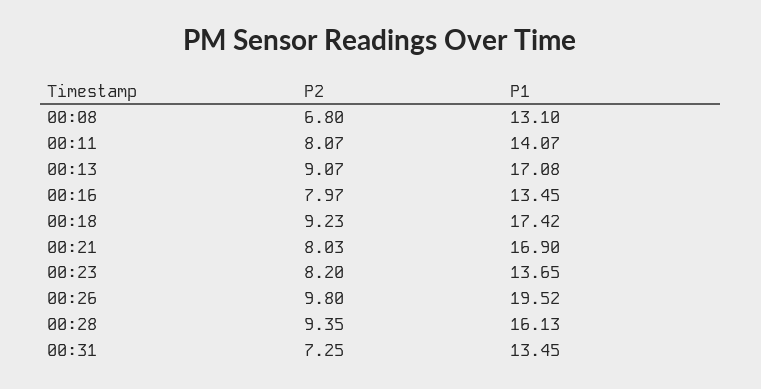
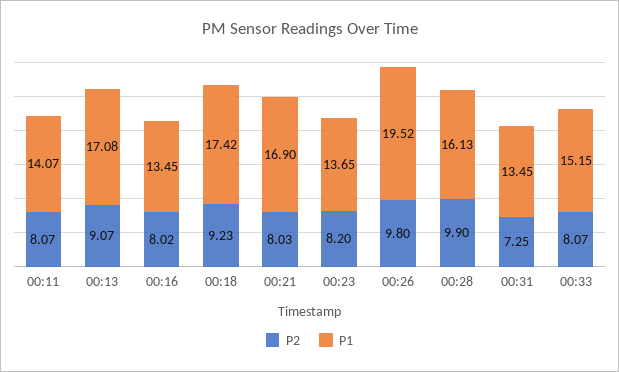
P2, 00:08: 6.8 -> none
P1, 00:08: 13.1 -> none
P2, 00:16: 7.97 -> 8.02
P2, 00:28: 9.35 -> 9.9
P2, 00:33: none -> 8.07
P1, 00:33: none -> 15.15

